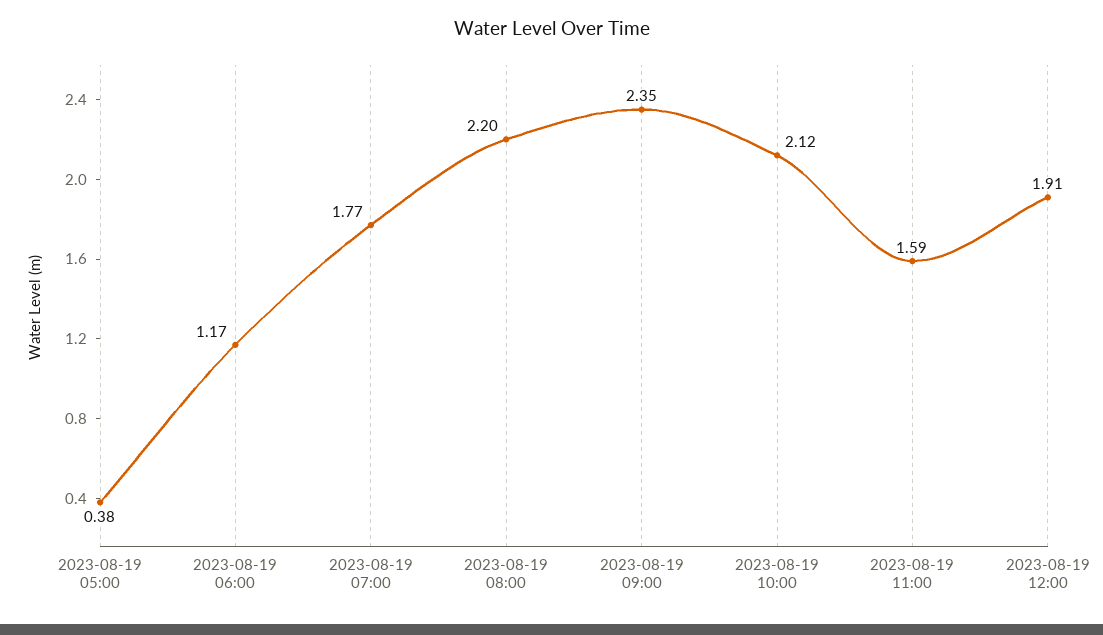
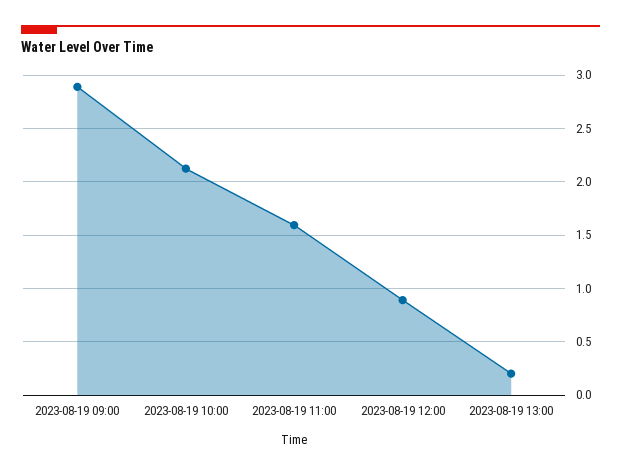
2023-08-19 05:00: 0.38 -> none
2023-08-19 06:00: 1.17 -> none
2023-08-19 07:00: 1.77 -> none
2023-08-19 08:00: 2.2 -> none
2023-08-19 09:00: 2.35 -> 2.9
2023-08-19 12:00: 1.91 -> 0.9
2023-08-19 13:00: none -> 0.2

